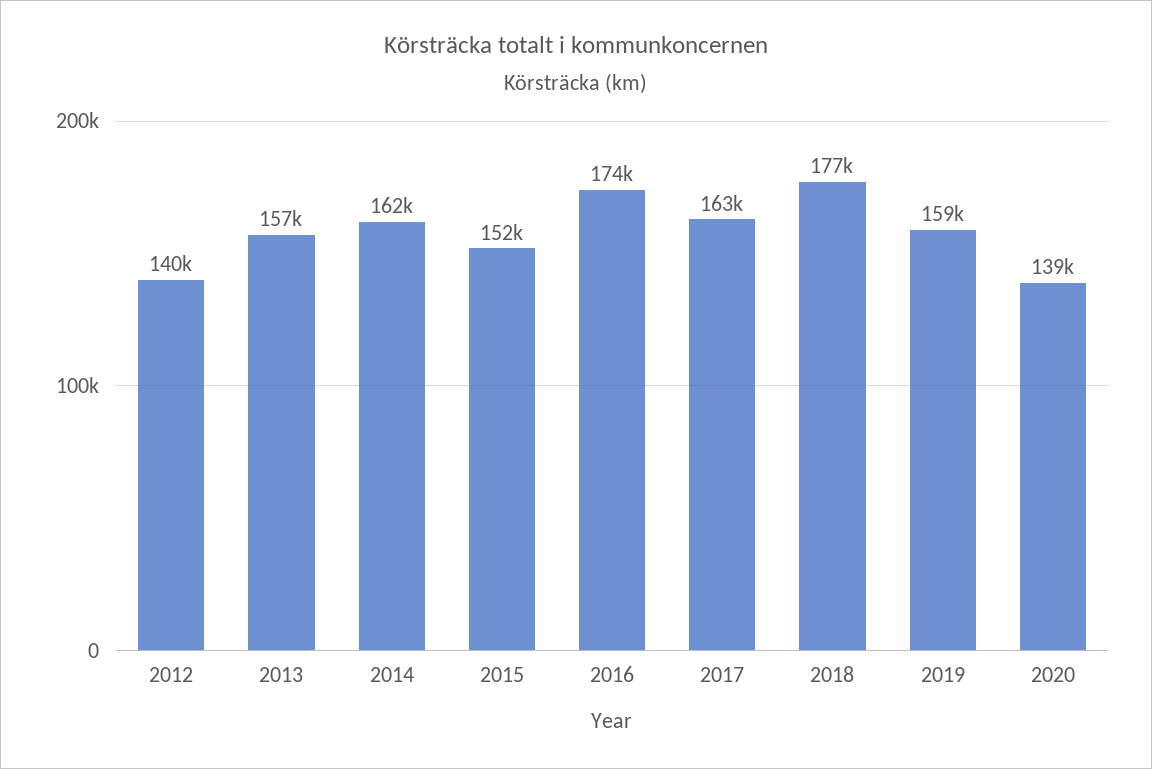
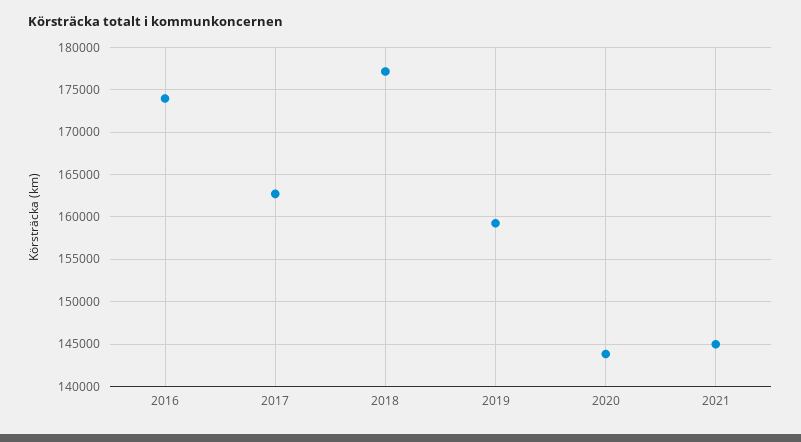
2012: 140000 -> none
2013: 157000 -> none
2014: 162000 -> none
2015: 152000 -> none
2020: 139000 -> 144000
2021: none -> 145000

